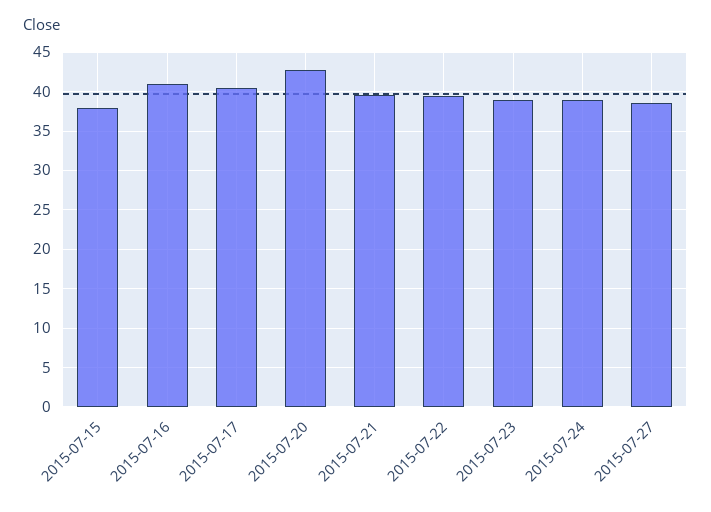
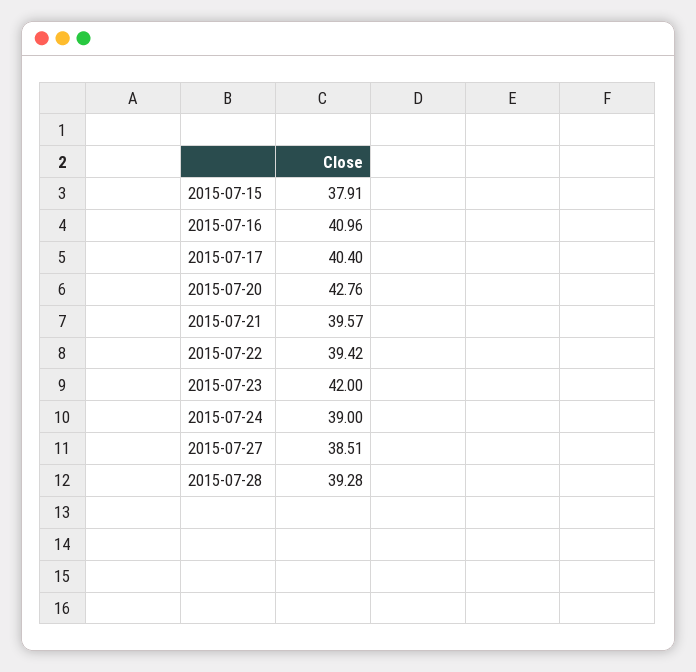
2015-07-23: 39 -> 42
2015-07-28: none -> 39.28

